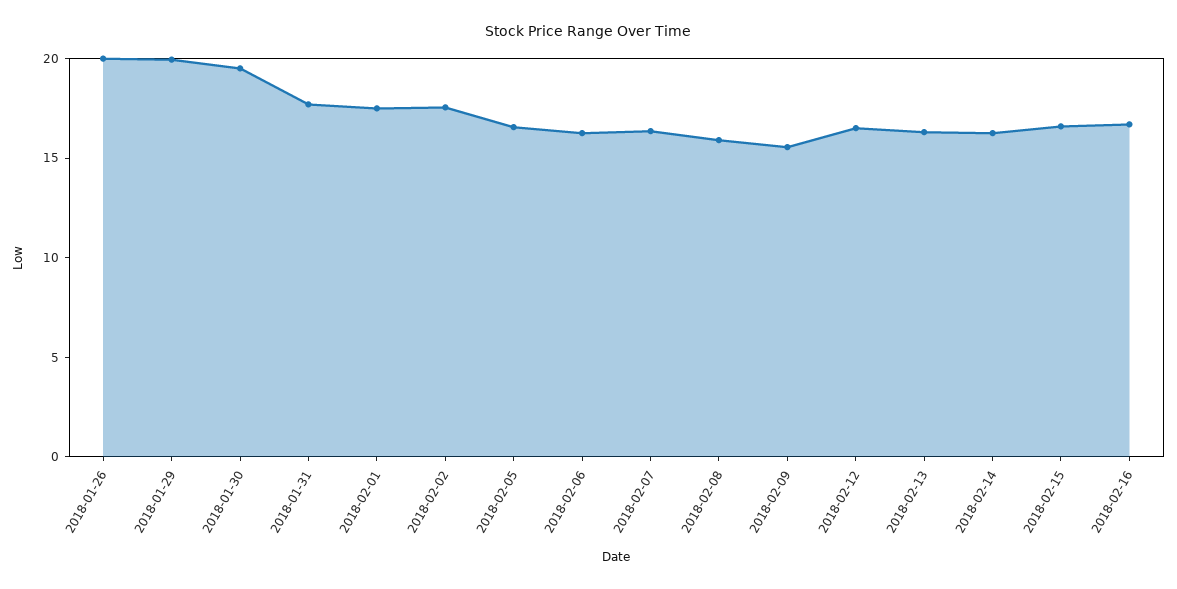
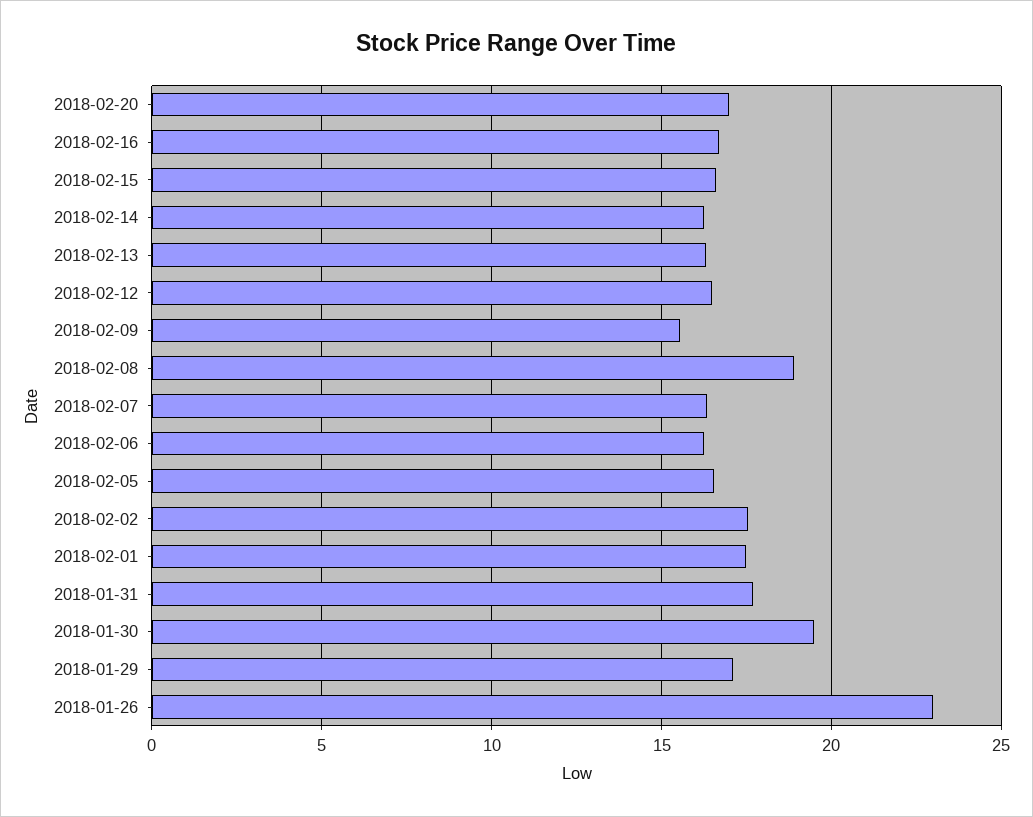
2018-01-26: 20 -> 23
2018-01-29: 20 -> 17
2018-02-08: 16 -> 19
2018-02-20: none -> 17

